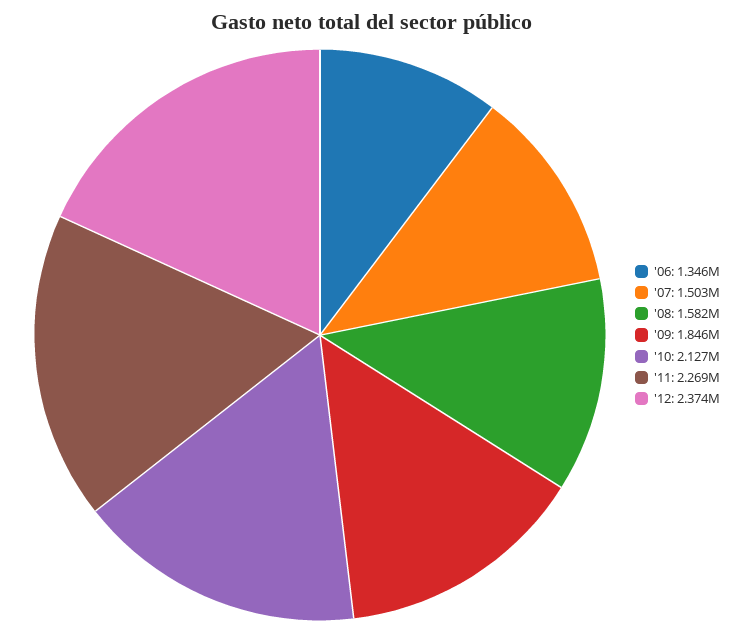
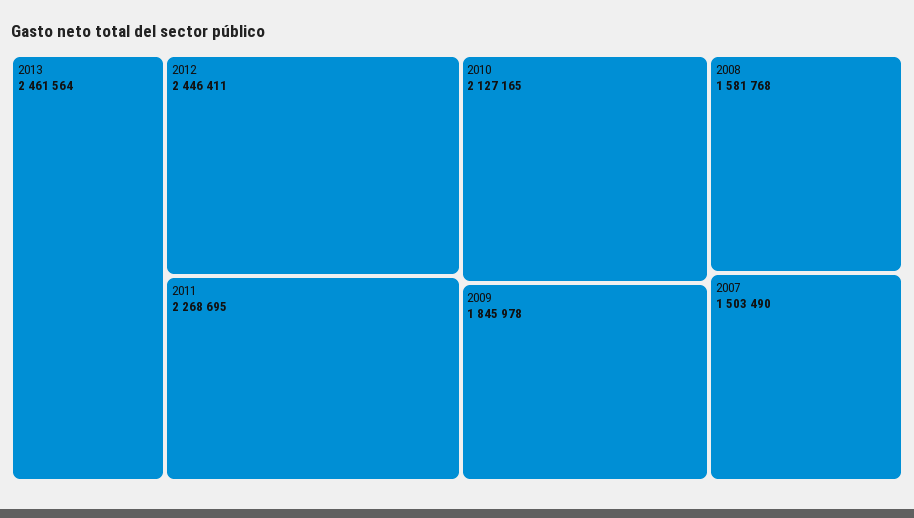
'06: 1346000 -> none
'12: 2374000 -> 2446411
2013: none -> 2461564

